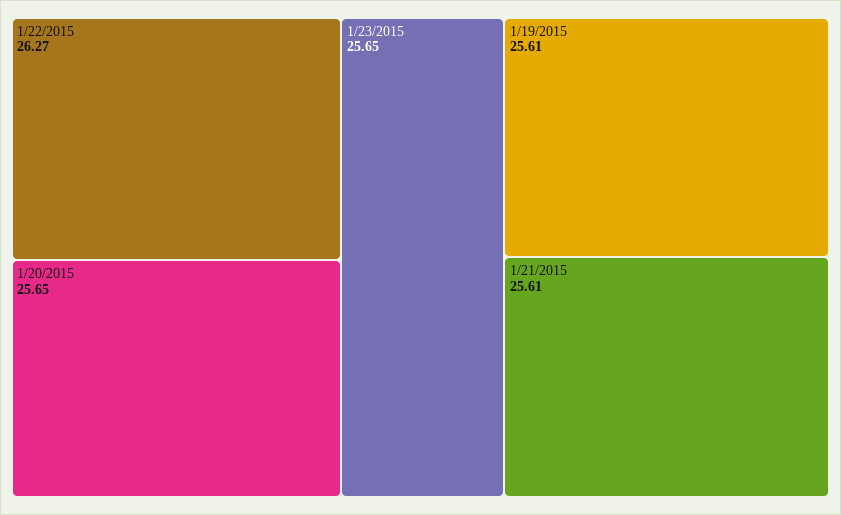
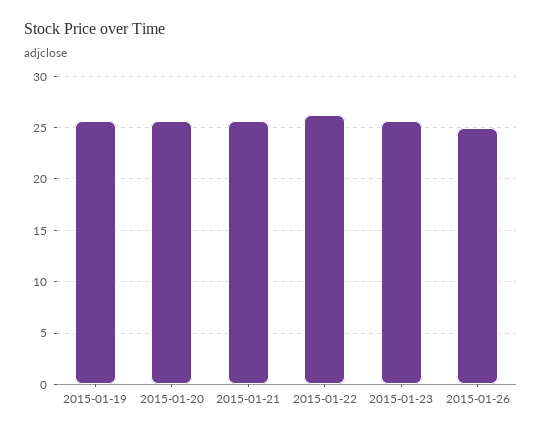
2015-01-26: none -> 25

